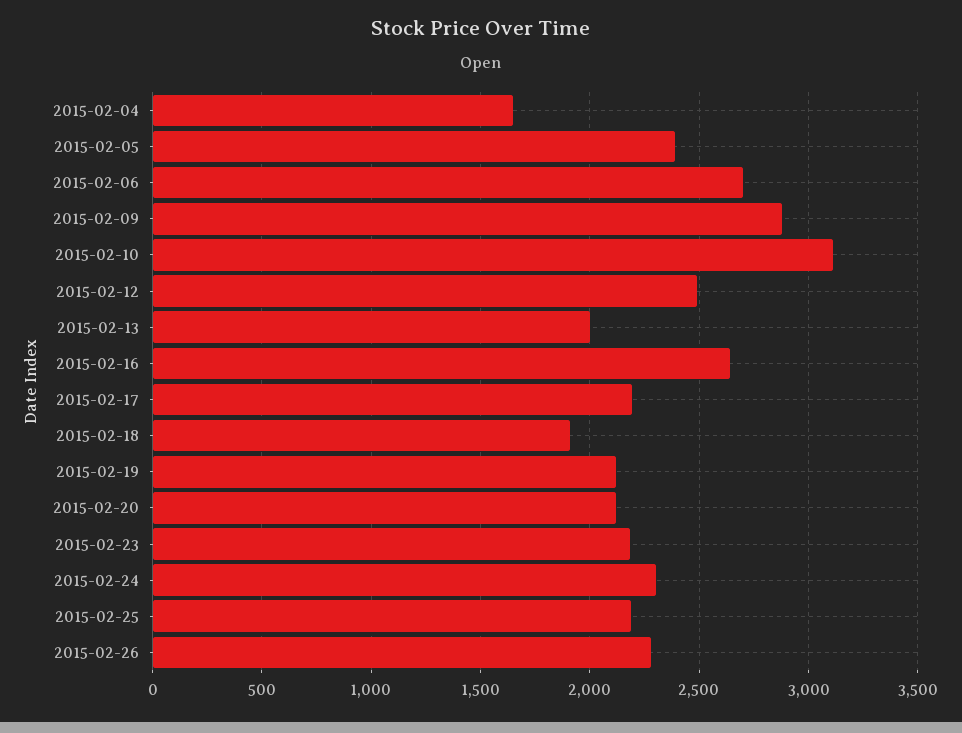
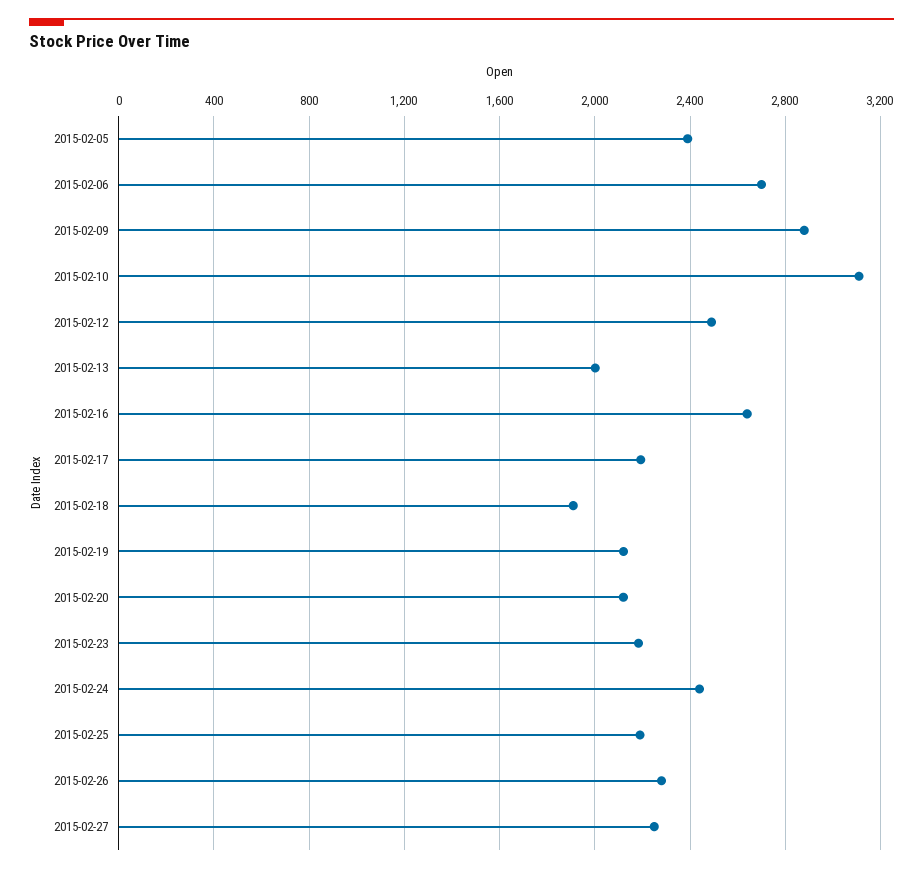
2015-02-04: 1650 -> none
2015-02-24: 2300 -> 2450
2015-02-27: none -> 2250

